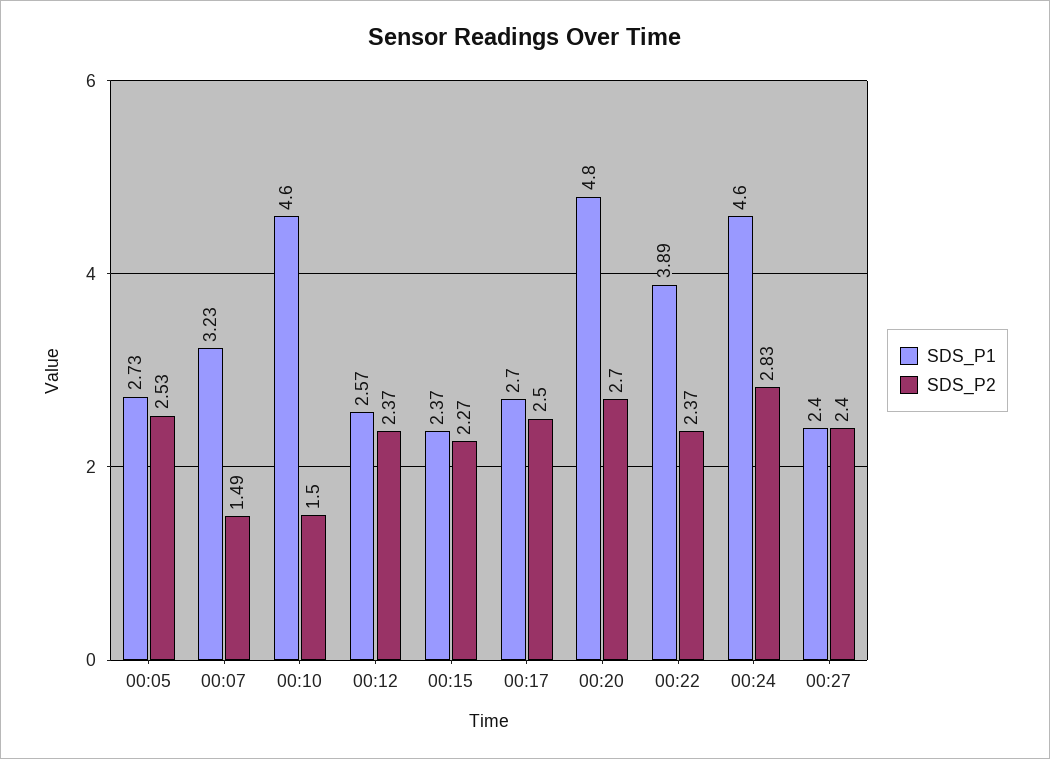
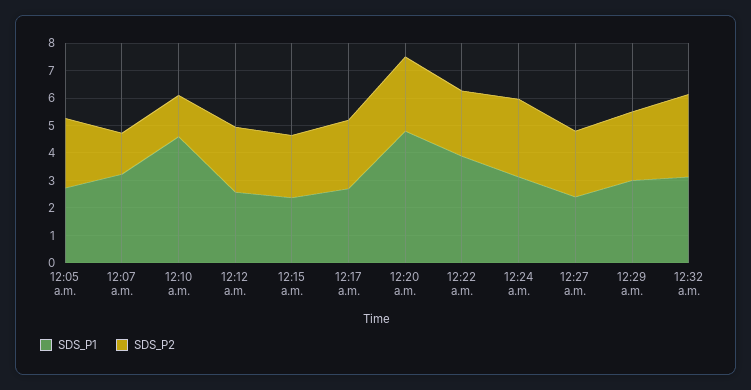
SDS_P1, 00:24: 4.6 -> 3
SDS_P1, 12:29 a.m.: none -> 3
SDS_P2, 12:29 a.m.: none -> 2.5
SDS_P1, 12:32 a.m.: none -> 3
SDS_P2, 12:32 a.m.: none -> 3

